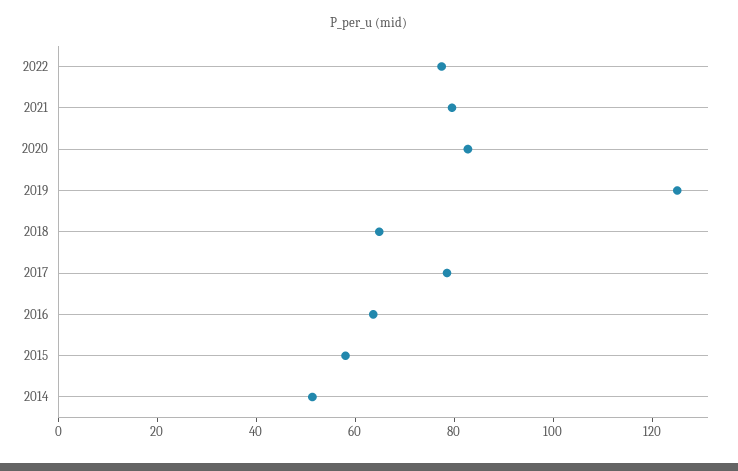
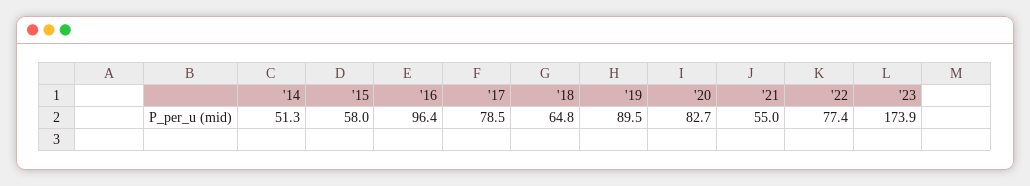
2021: 80 -> 55
2019: 125 -> 89.5
2016: 65 -> 96.4
'23: none -> 173.9

